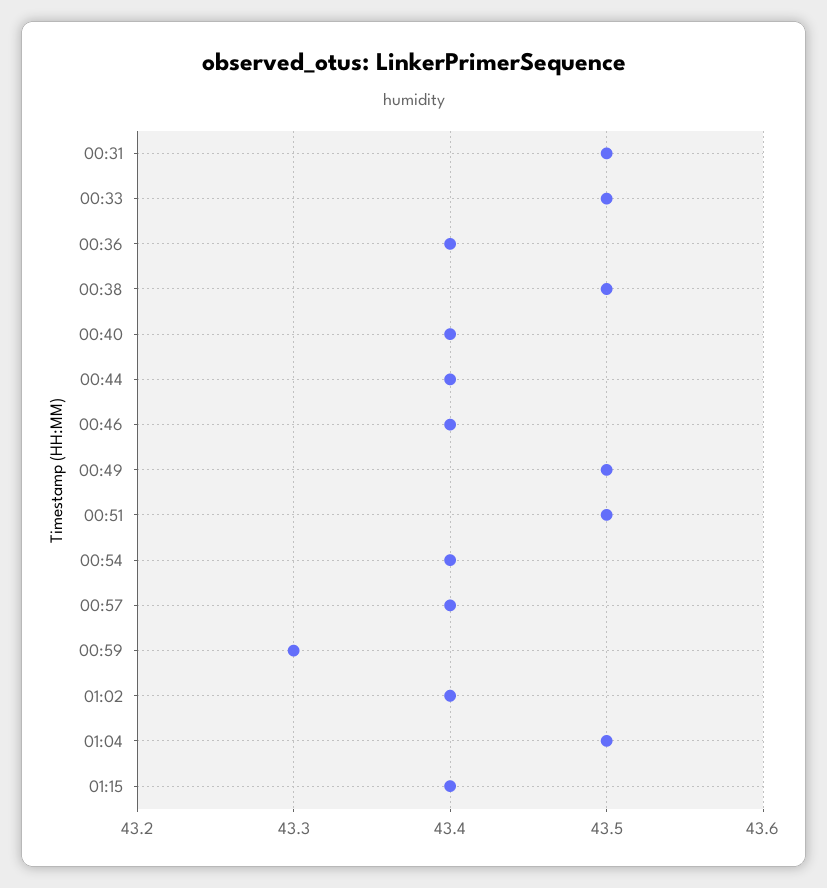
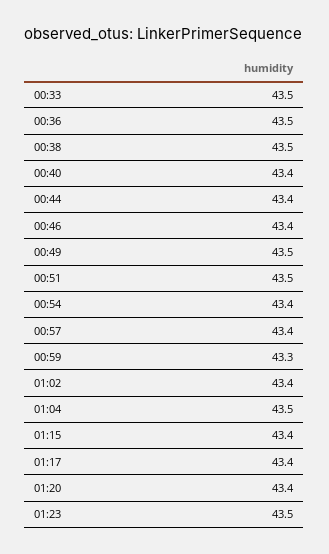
00:31: 43.5 -> none
00:36: 43.4 -> 43.5
01:17: none -> 43.4
01:20: none -> 43.4
01:23: none -> 43.5

